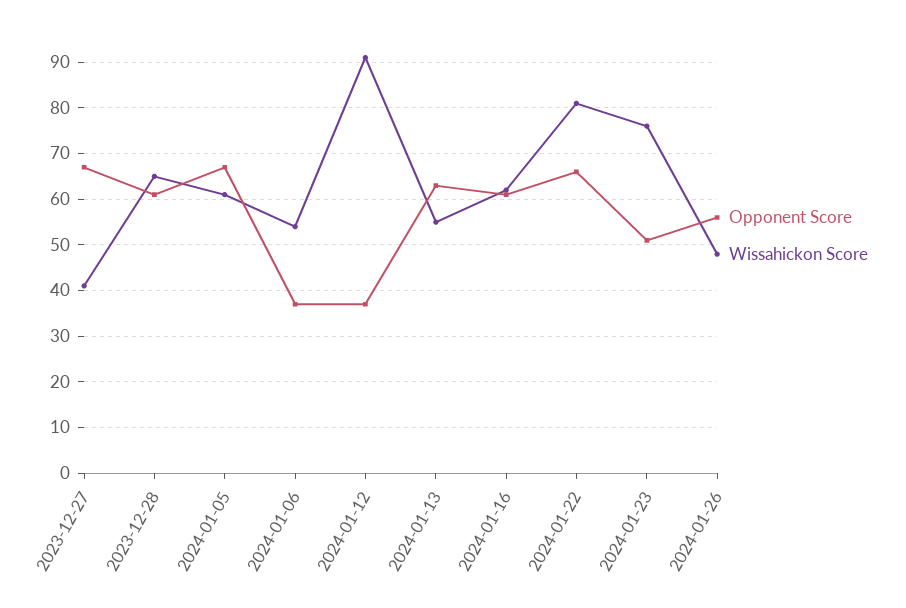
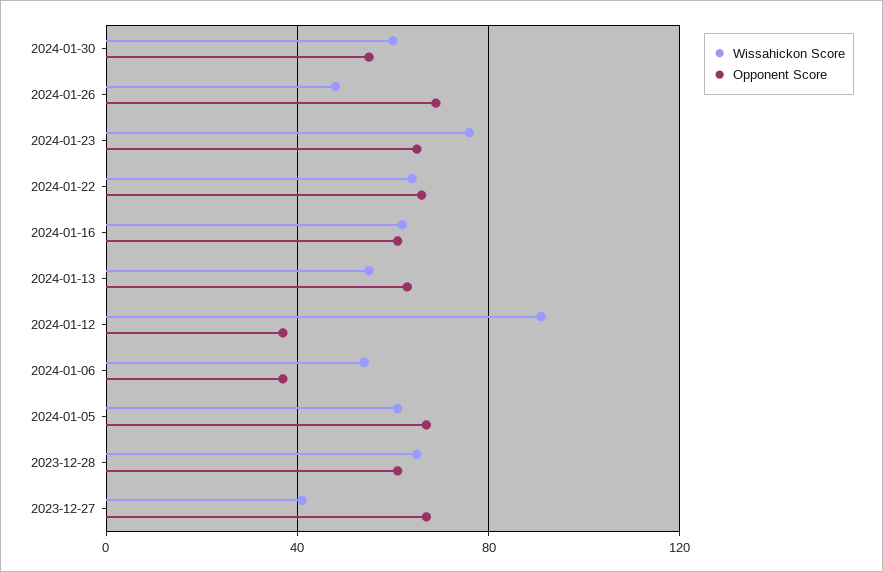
Wissahickon Score, 2024-01-22: 80 -> 65
Opponent Score, 2024-01-23: 50 -> 65
Opponent Score, 2024-01-26: 55 -> 70
Wissahickon Score, 2024-01-30: none -> 60
Opponent Score, 2024-01-30: none -> 55

